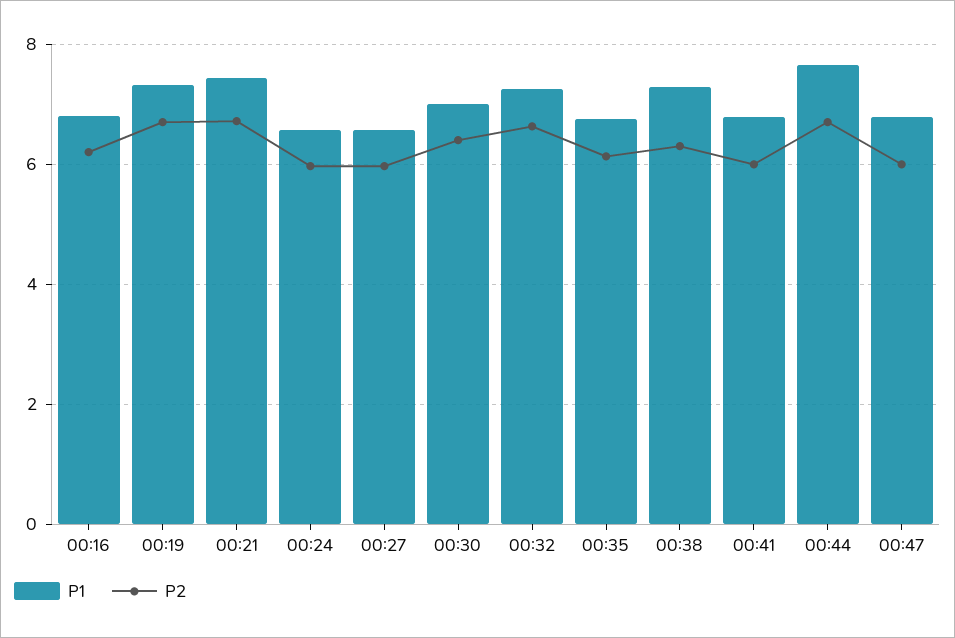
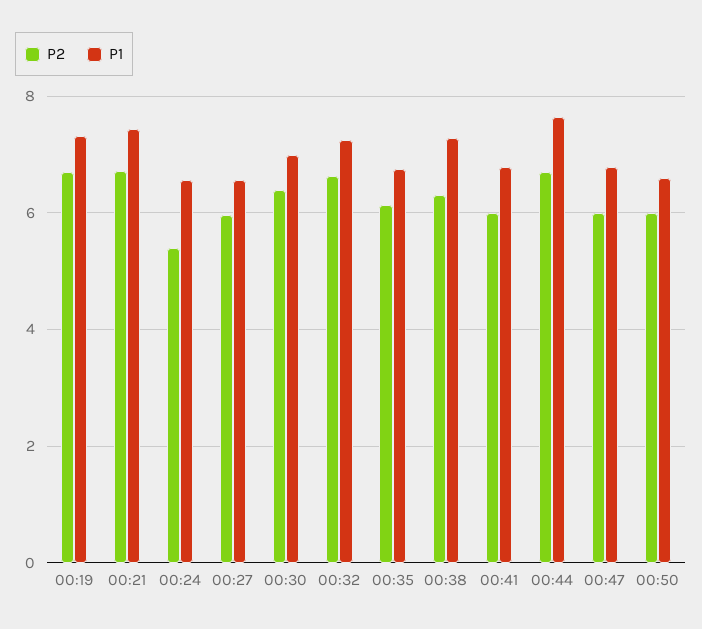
P1, 00:16: 6.8 -> none
P2, 00:16: 6.2 -> none
P2, 00:24: 6 -> 5.4
P2, 00:50: none -> 6
P1, 00:50: none -> 6.6

